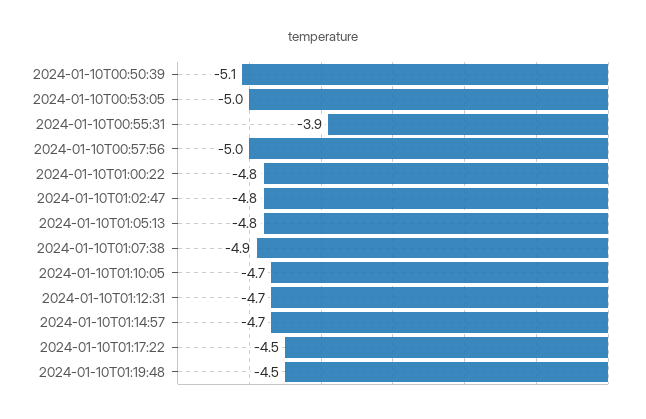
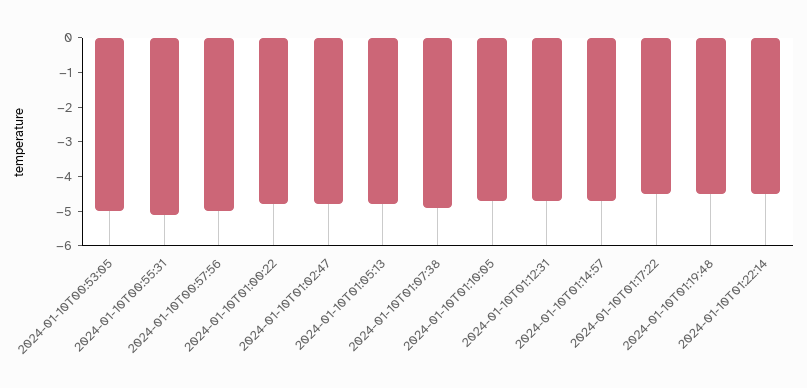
2024-01-10T00:50:39: -5.1 -> none
2024-01-10T00:55:31: -3.9 -> -5
2024-01-10T01:22:14: none -> -4.5

